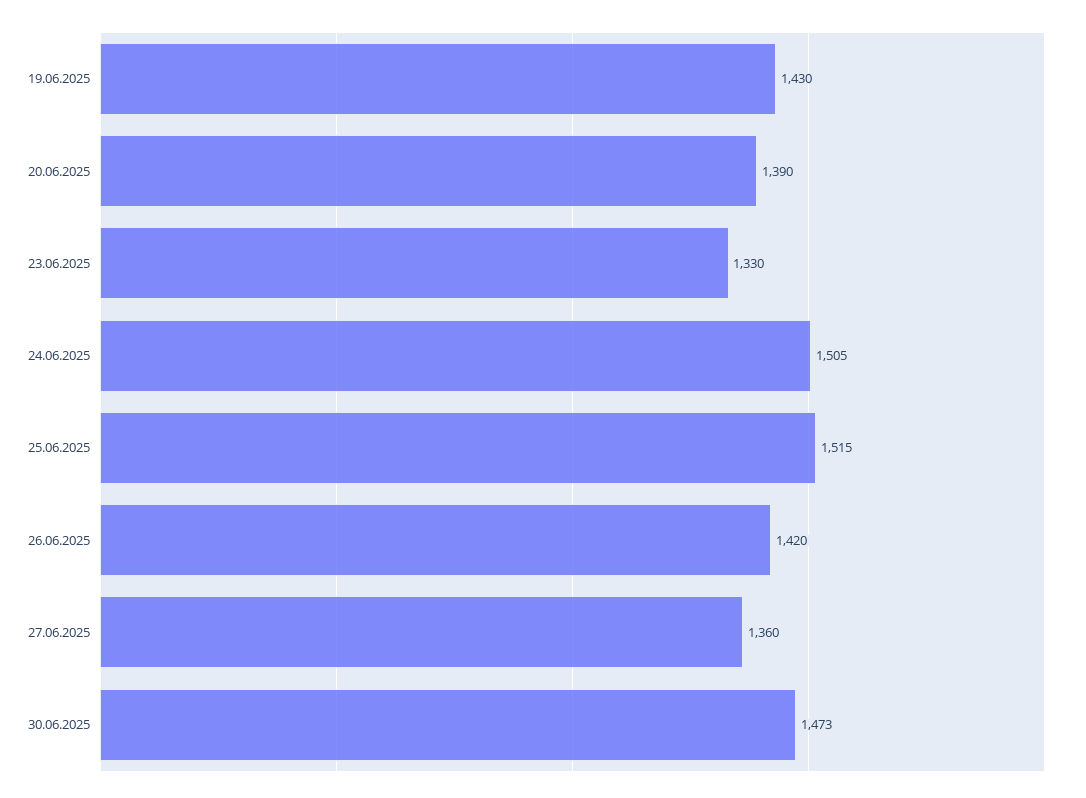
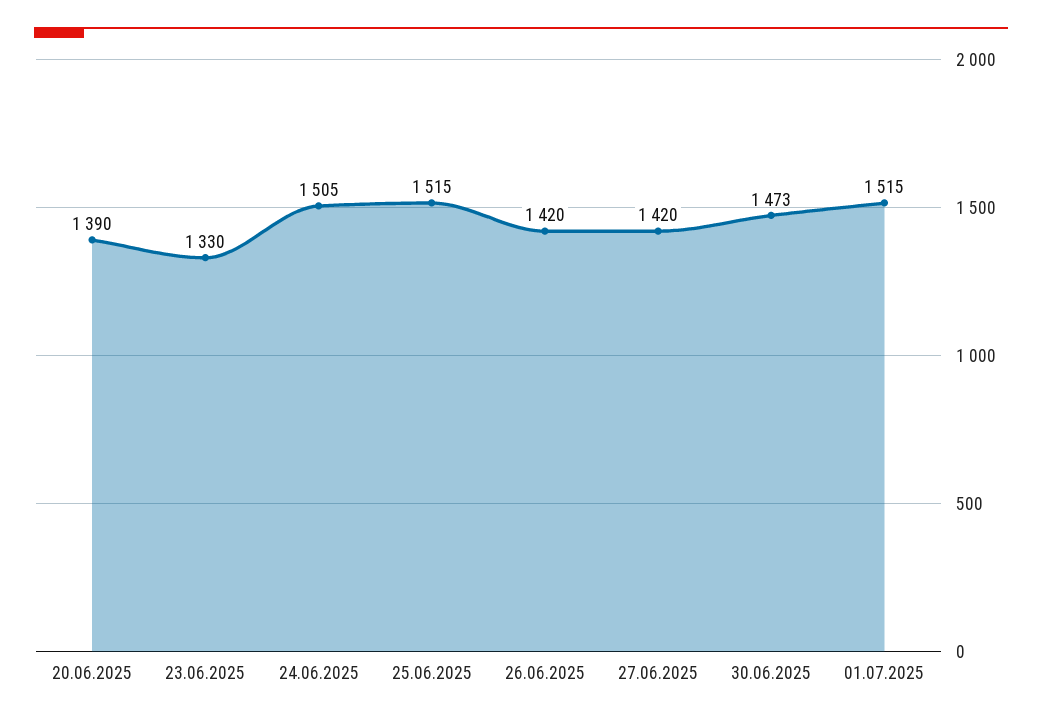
19.06.2025: 1430 -> none
27.06.2025: 1360 -> 1420
01.07.2025: none -> 1515

